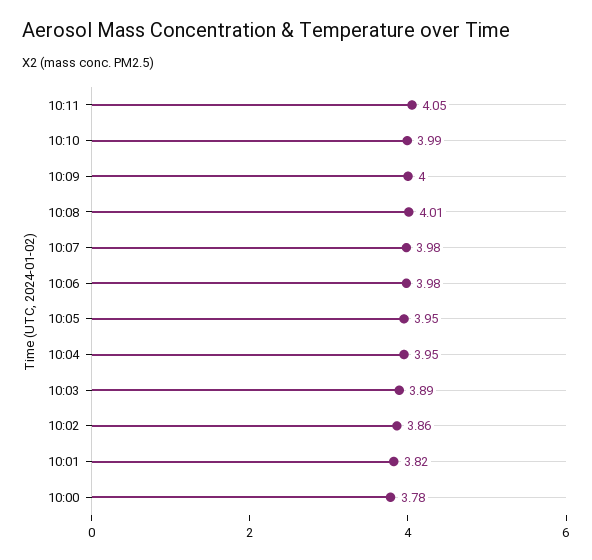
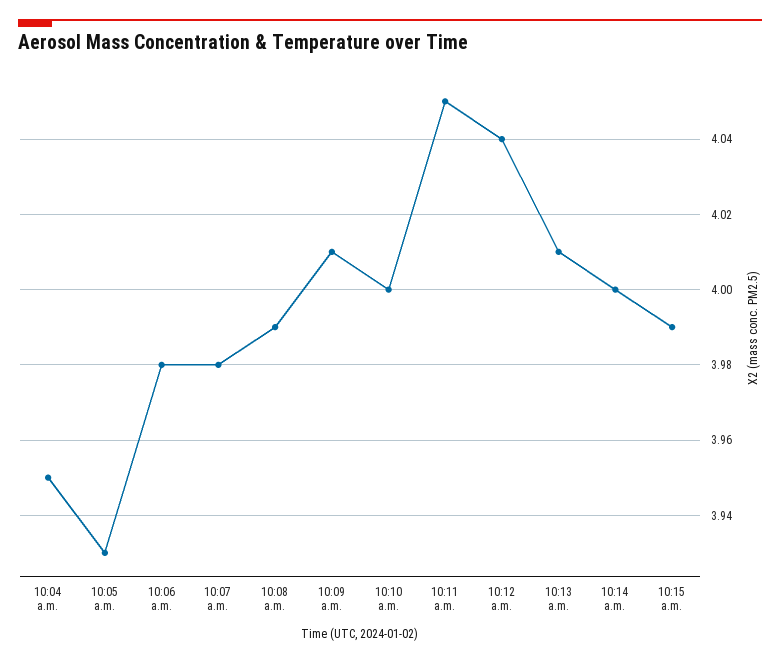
10:10: 3.99 -> 4
10:09: 4 -> 4.01
10:08: 4.01 -> 3.99
10:05: 3.95 -> 3.93
10:03: 3.89 -> none
10:02: 3.86 -> none
10:01: 3.82 -> none
10:00: 3.78 -> none
10:12 a.m.: none -> 4.04
10:13 a.m.: none -> 4.01
10:14 a.m.: none -> 4
10:15 a.m.: none -> 3.99

